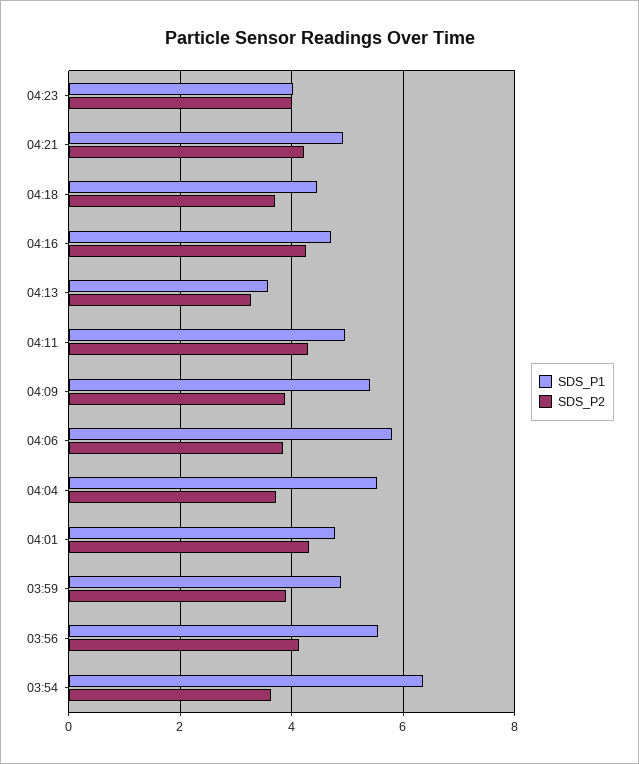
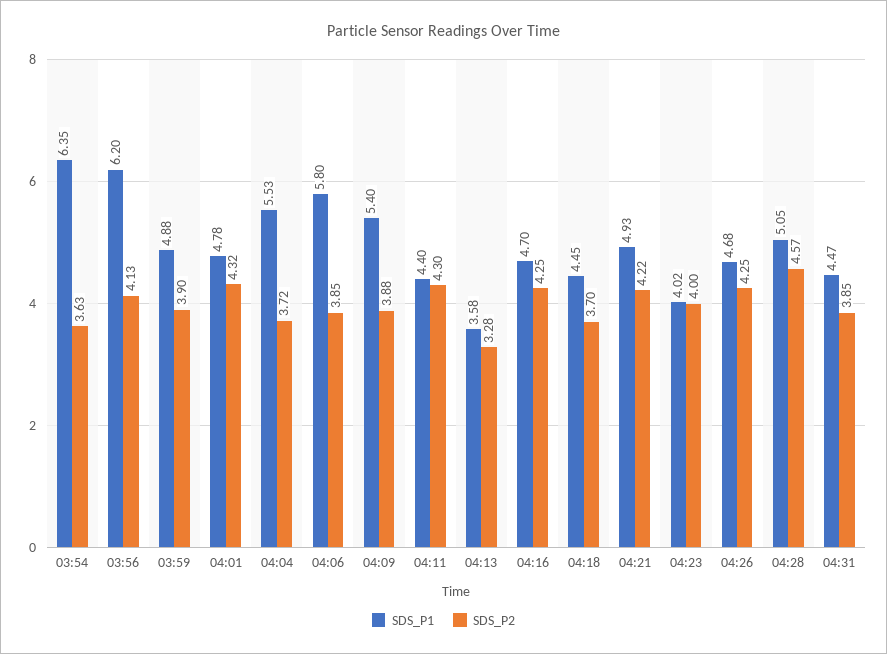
SDS_P1, 04:11: 5 -> 4.4
SDS_P1, 03:56: 5.6 -> 6.2
SDS_P1, 04:26: none -> 4.68
SDS_P2, 04:26: none -> 4.25
SDS_P1, 04:28: none -> 5.05
SDS_P2, 04:28: none -> 4.57
SDS_P1, 04:31: none -> 4.47
SDS_P2, 04:31: none -> 3.85

